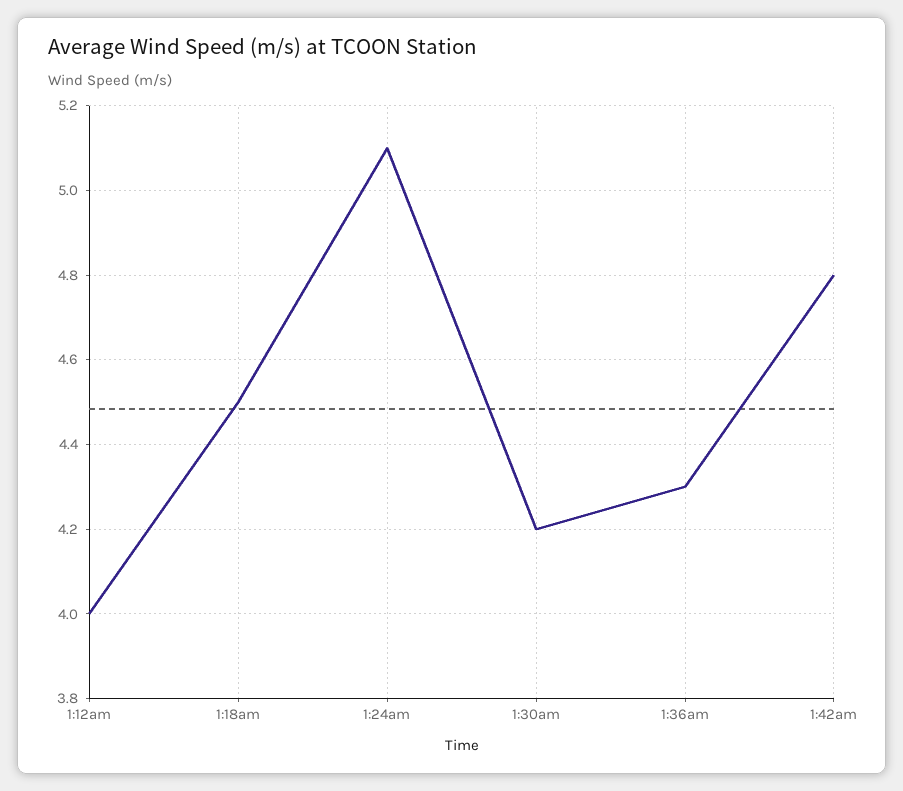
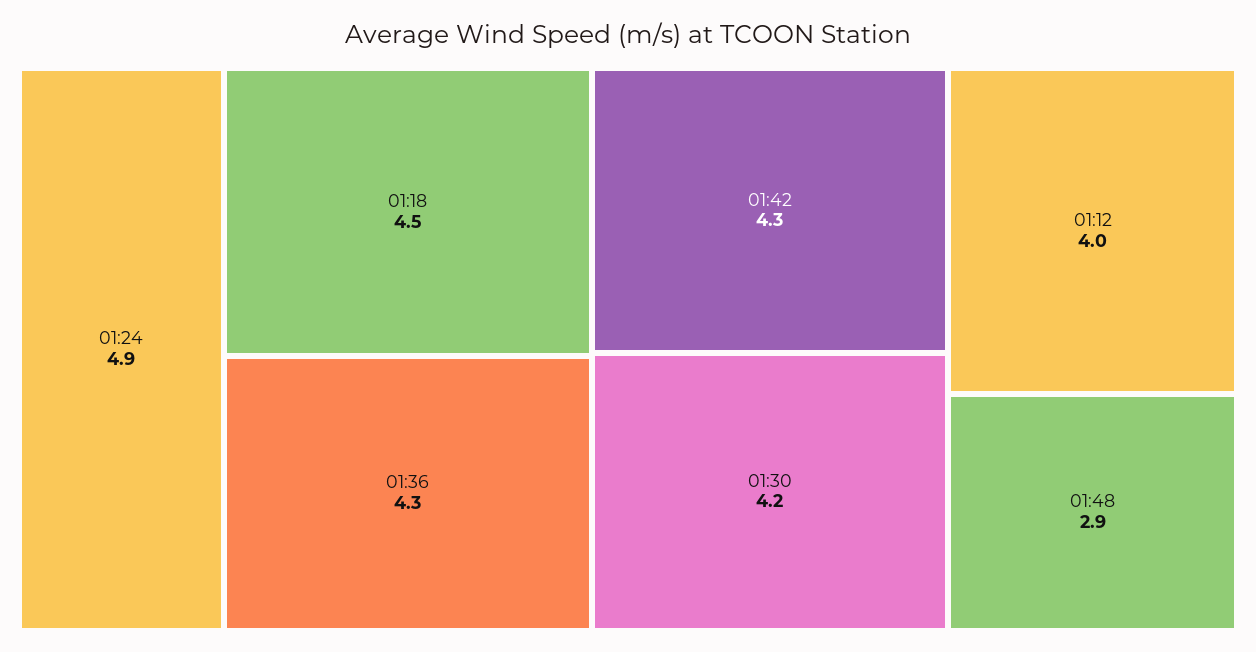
1:24am: 5.1 -> 4.9
1:42am: 4.8 -> 4.3
01:48: none -> 2.9

